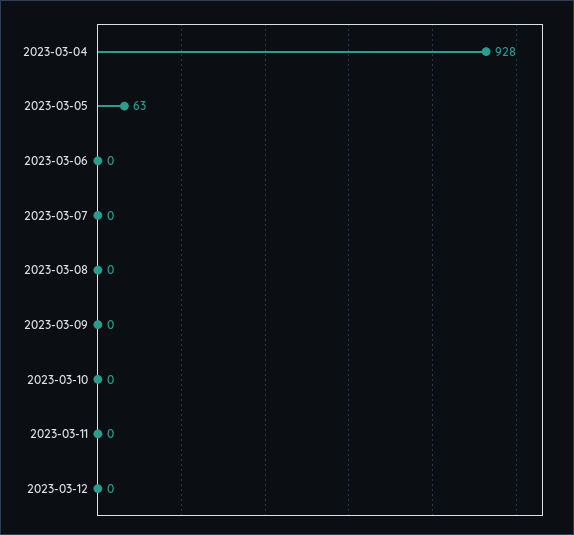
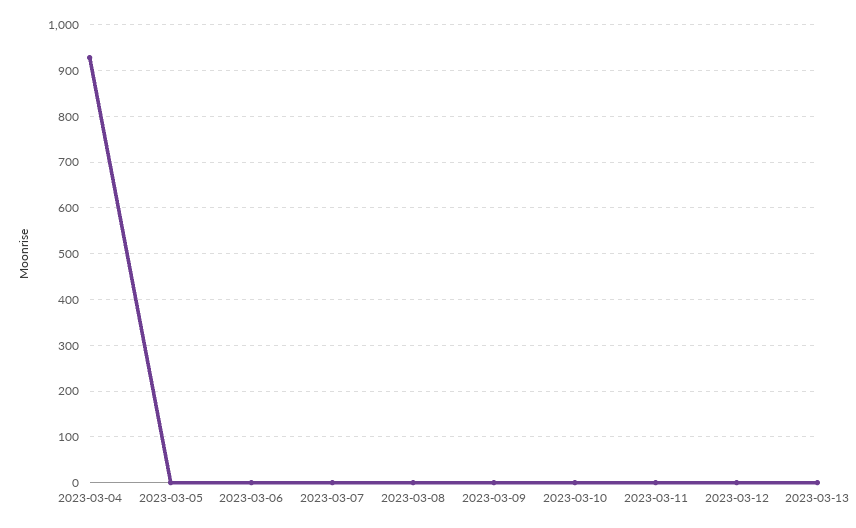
2023-03-05: 63 -> 0
2023-03-13: none -> 0

